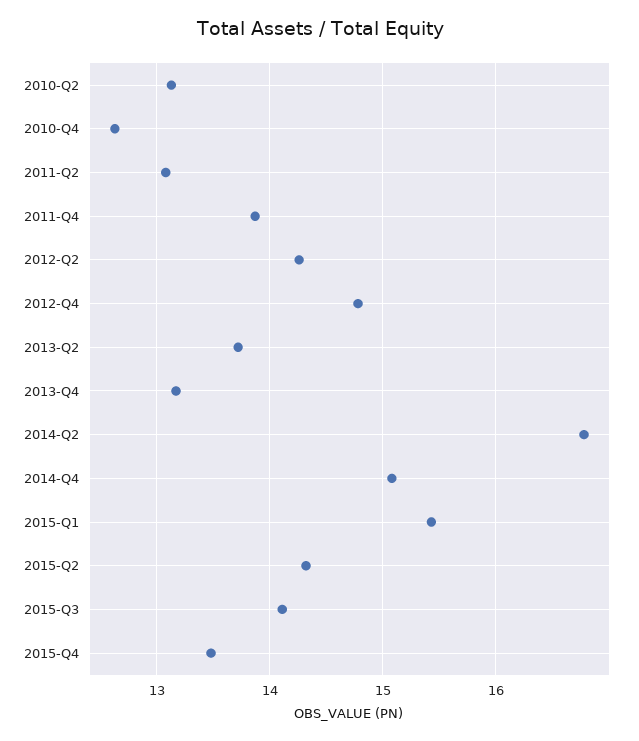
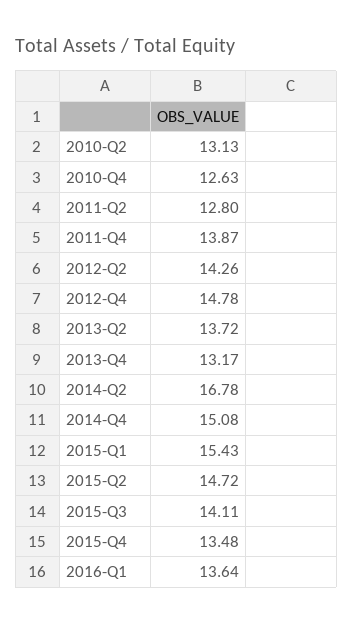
2011-Q2: 13.1 -> 12.8
2015-Q2: 14.3 -> 14.72
2016-Q1: none -> 13.64

